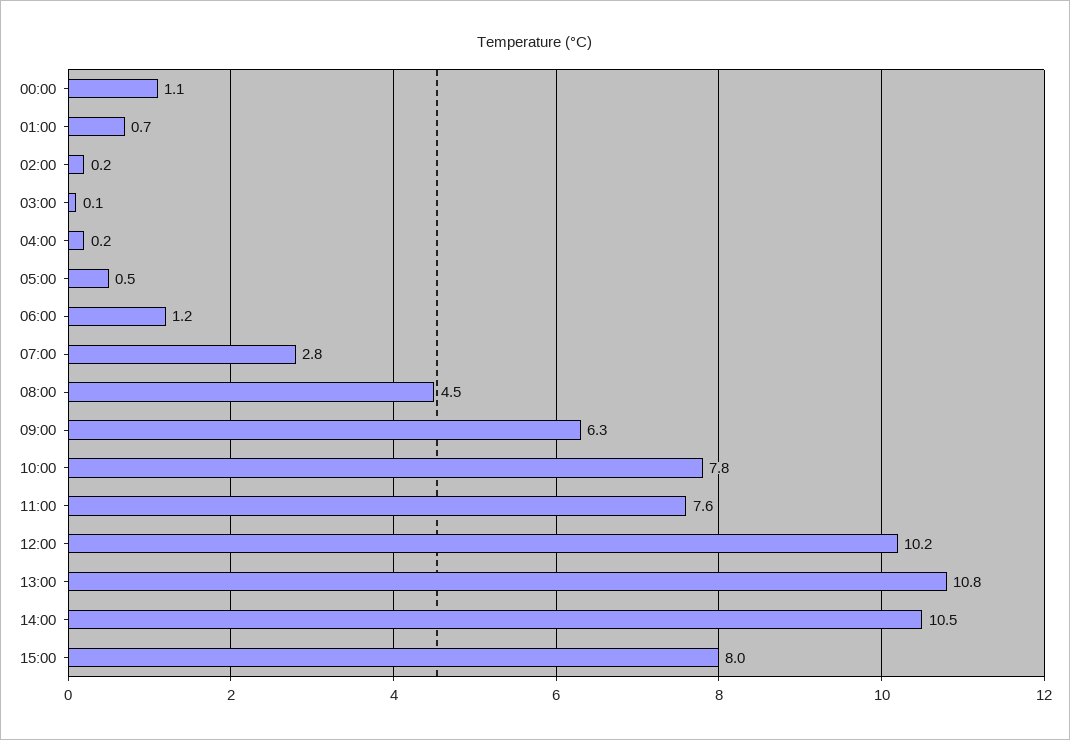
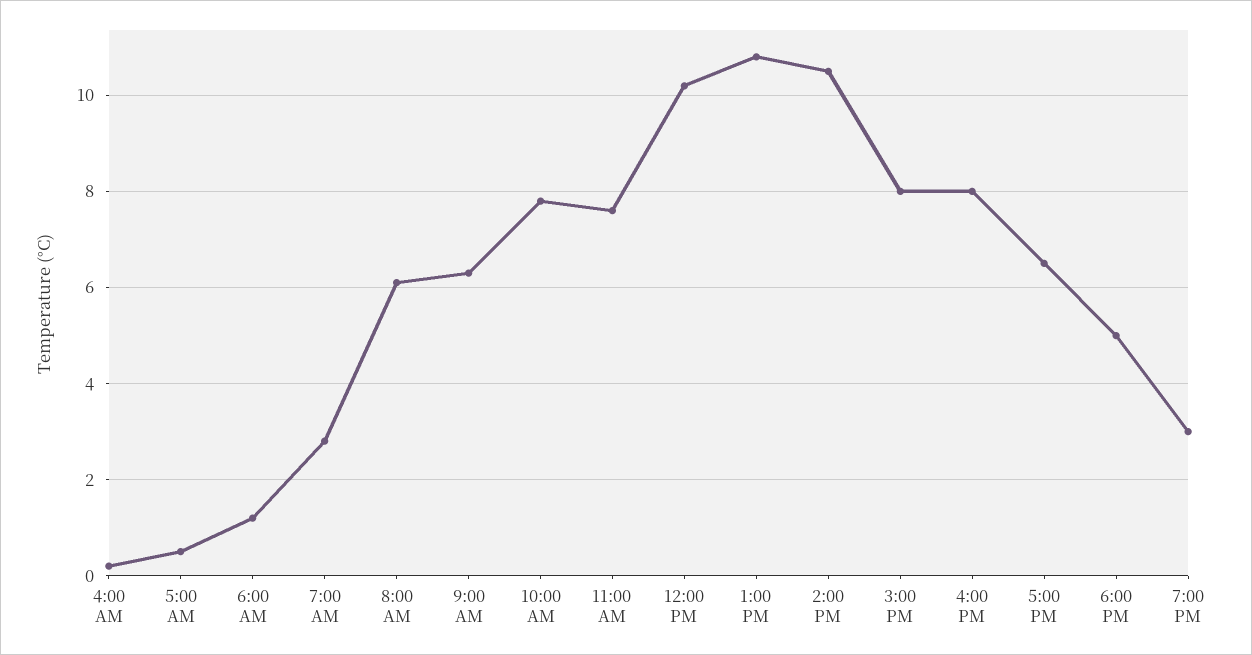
00:00: 1.1 -> none
01:00: 0.7 -> none
02:00: 0.2 -> none
03:00: 0.1 -> none
08:00: 4.5 -> 6
4:00 PM: none -> 8
5:00 PM: none -> 6.5
6:00 PM: none -> 5
7:00 PM: none -> 3

